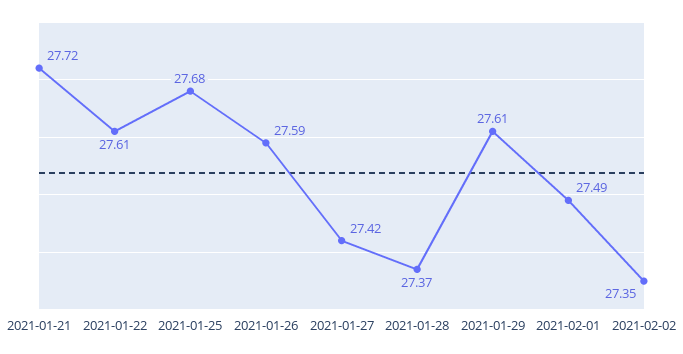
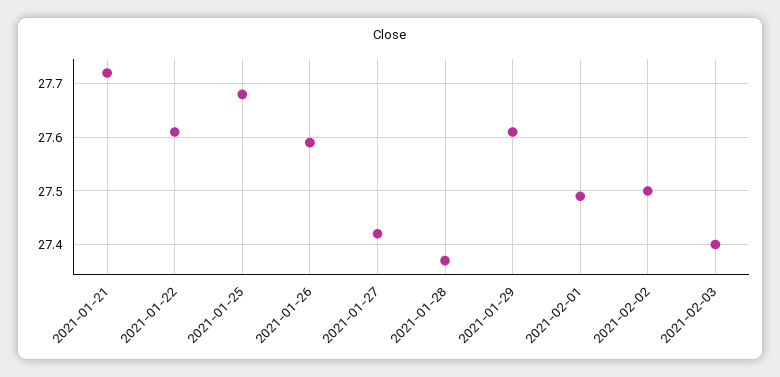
2021-02-02: 27.35 -> 27.5
2021-02-03: none -> 27.4

